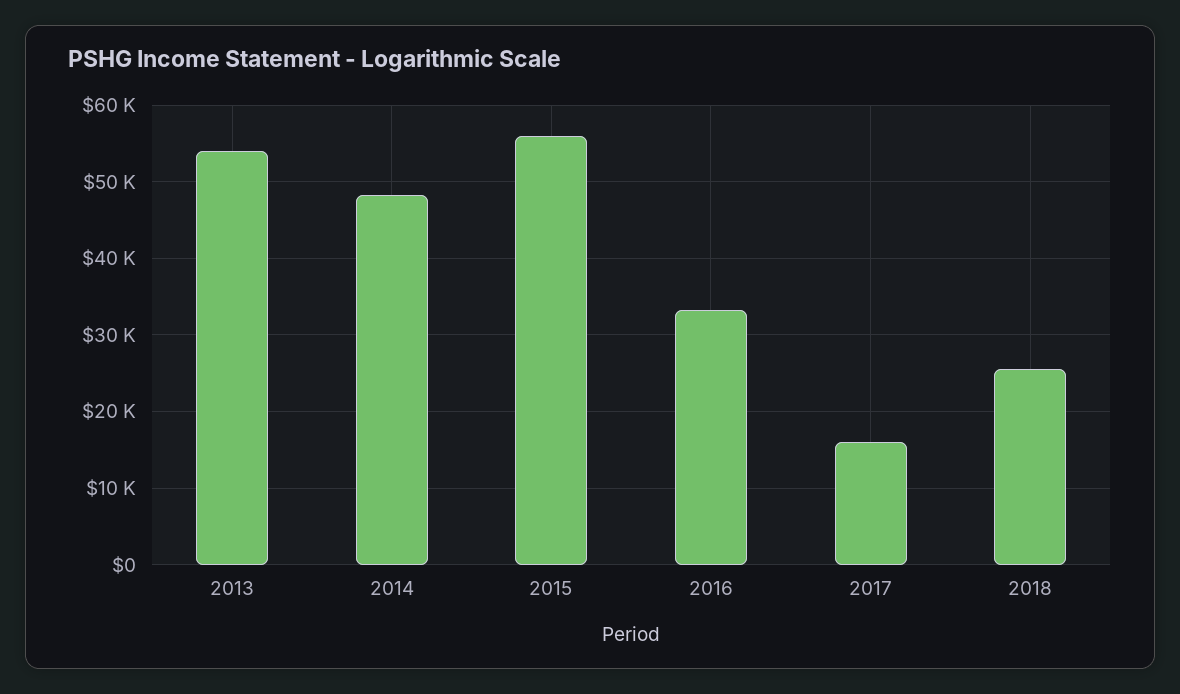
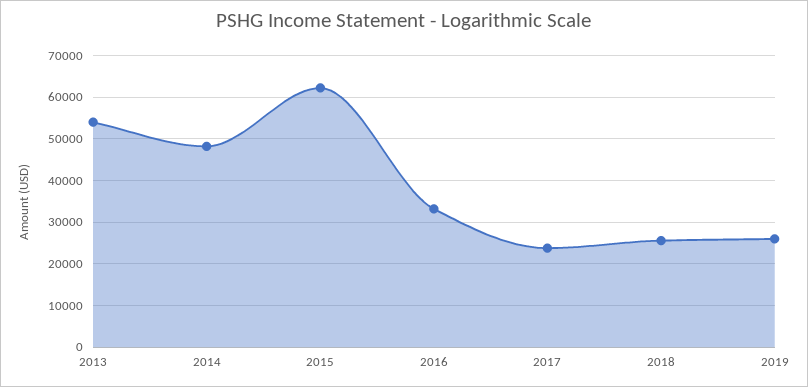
2015: 56000 -> 62000
2017: 16000 -> 24000
2019: none -> 26000

